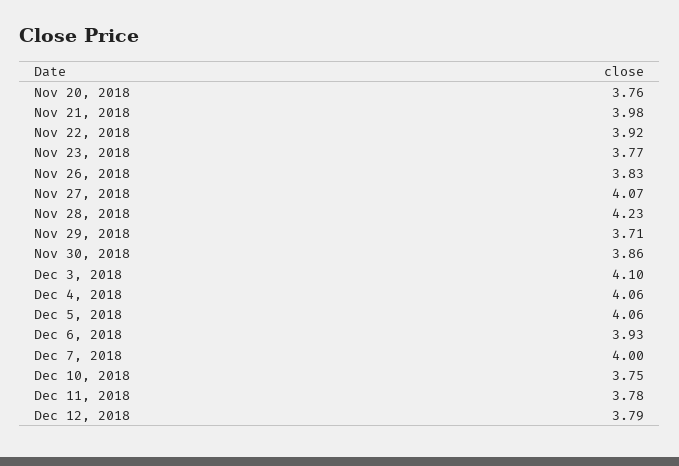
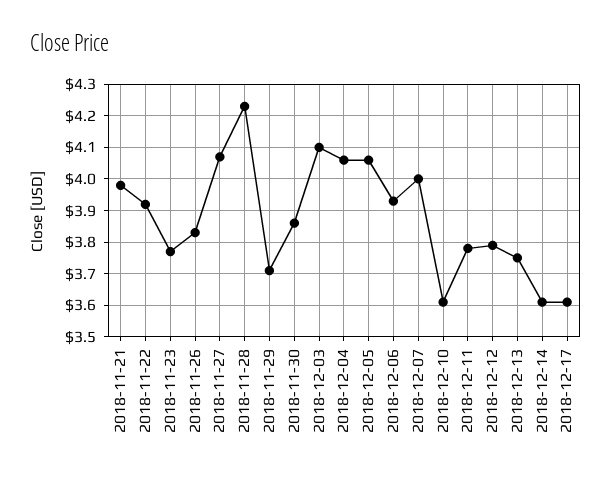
Nov 20, 2018: 3.76 -> none
Dec 10, 2018: 3.75 -> 3.6
2018-12-13: none -> 3.75
2018-12-14: none -> 3.6
2018-12-17: none -> 3.6

